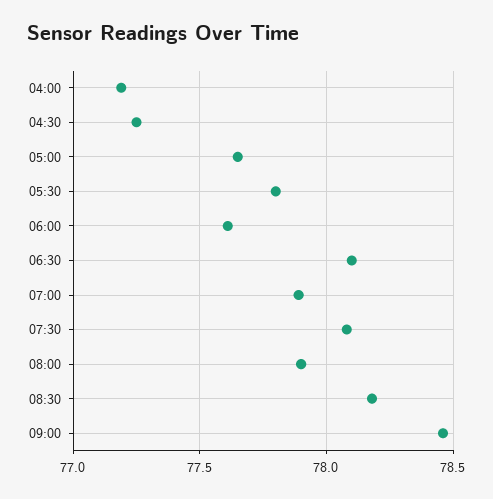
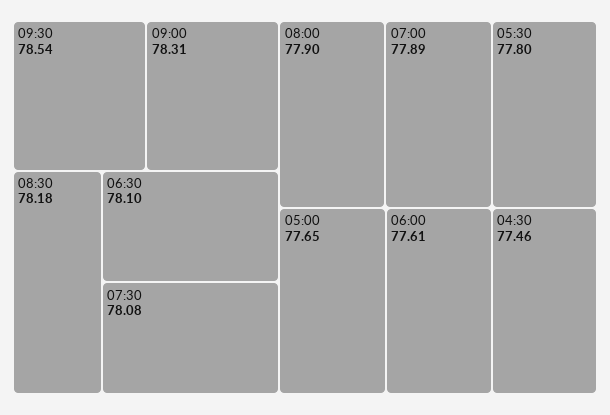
04:00: 77.2 -> none
04:30: 77.25 -> 77.46
09:00: 78.45 -> 78.31
09:30: none -> 78.54

